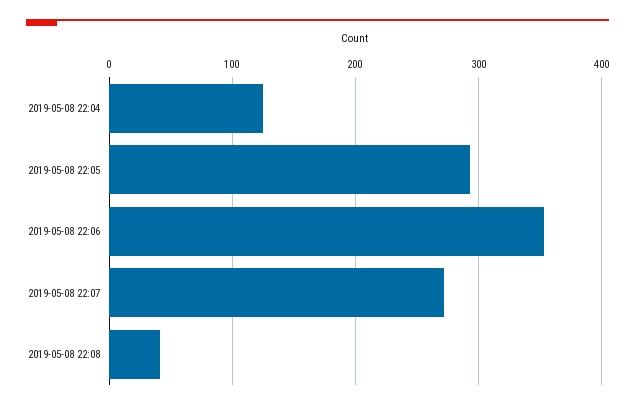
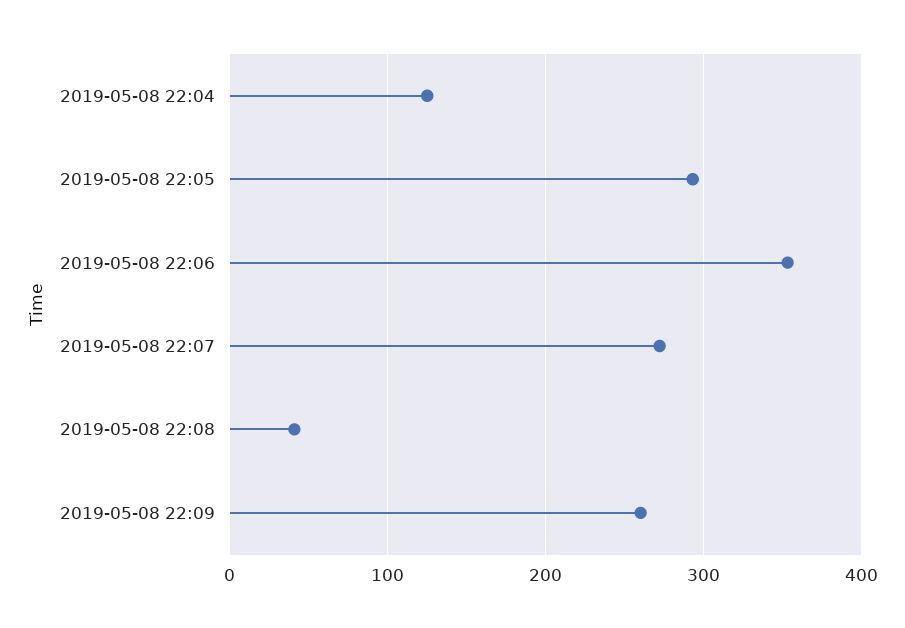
2019-05-08 22:09: none -> 260

